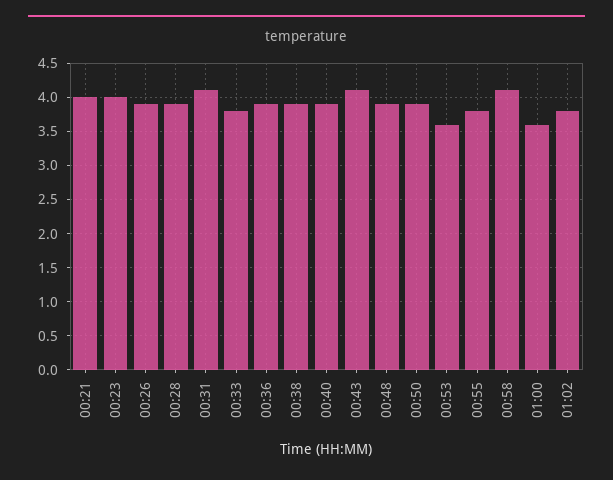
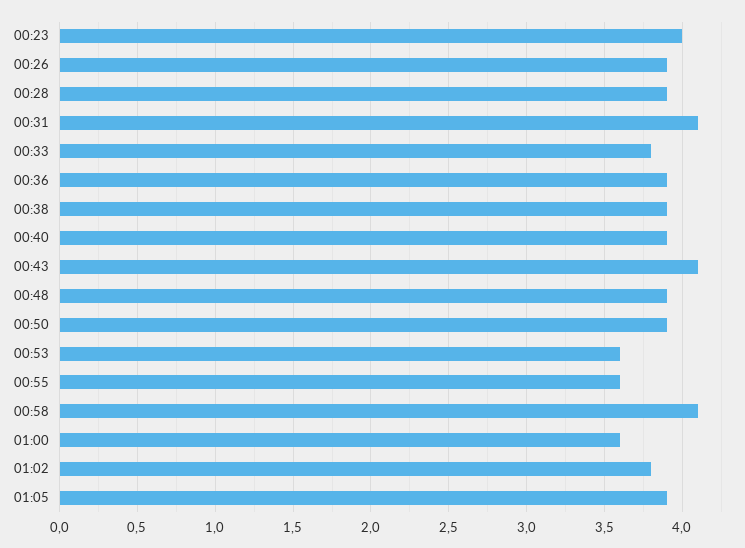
00:21: 4 -> none
00:55: 3.8 -> 3.6
01:05: none -> 3.9

